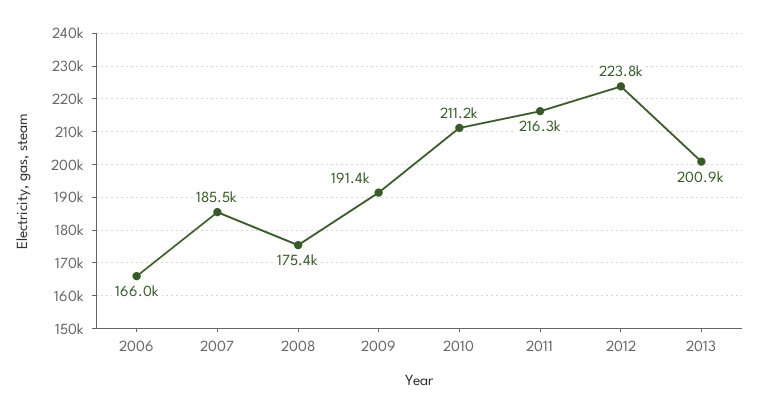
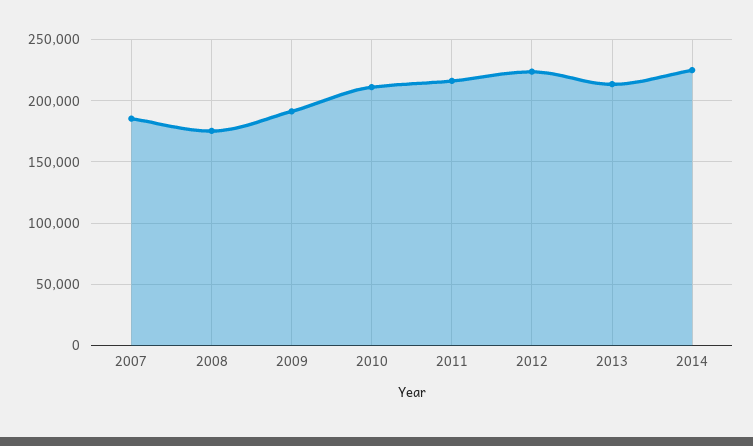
2006: 166000 -> none
2013: 200900 -> 215000
2014: none -> 225000

